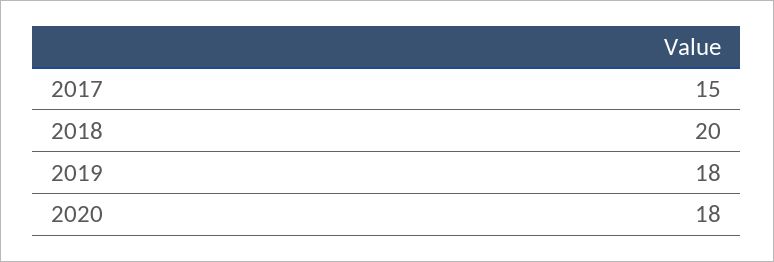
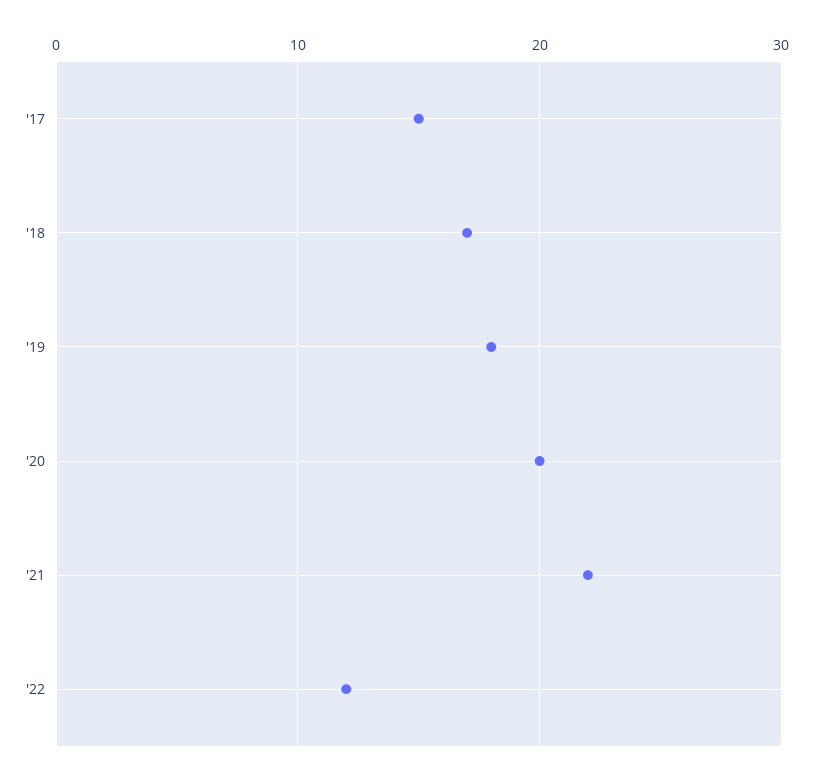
2018: 20 -> 17
2020: 18 -> 20
'21: none -> 22
'22: none -> 12

